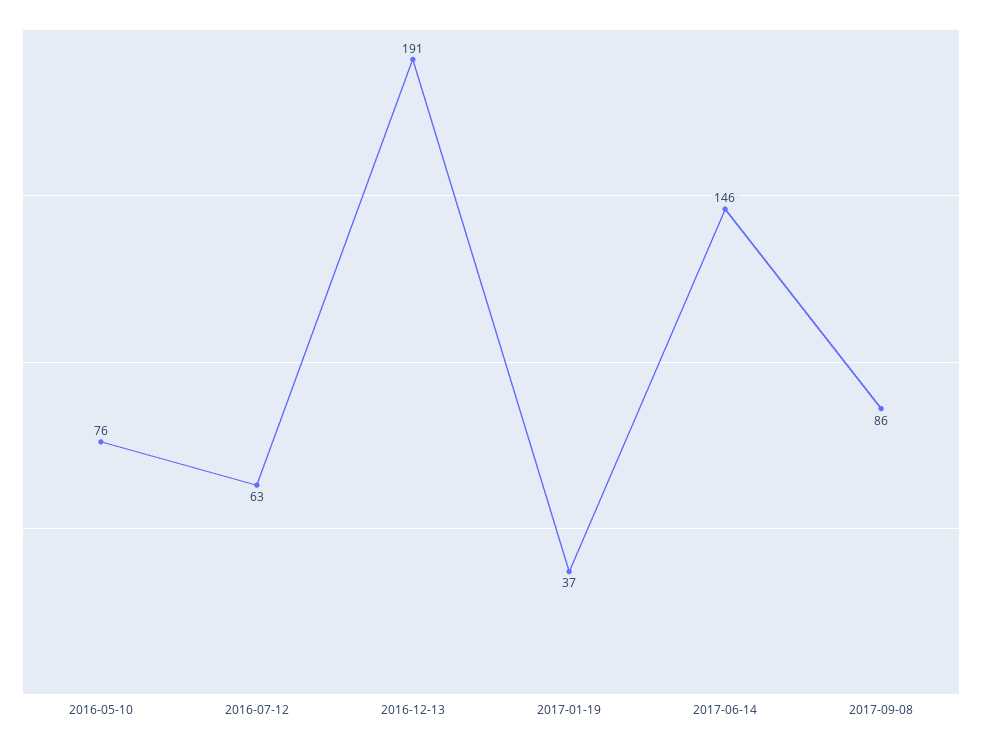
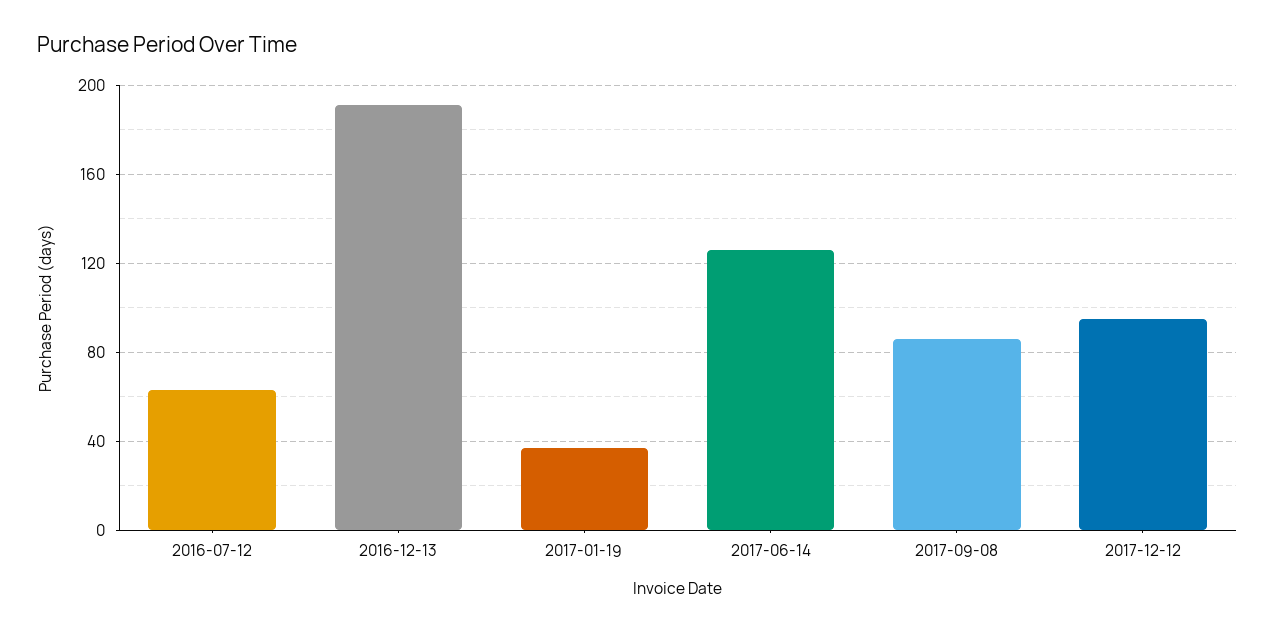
2016-05-10: 76 -> none
2017-06-14: 146 -> 125
2017-12-12: none -> 95

